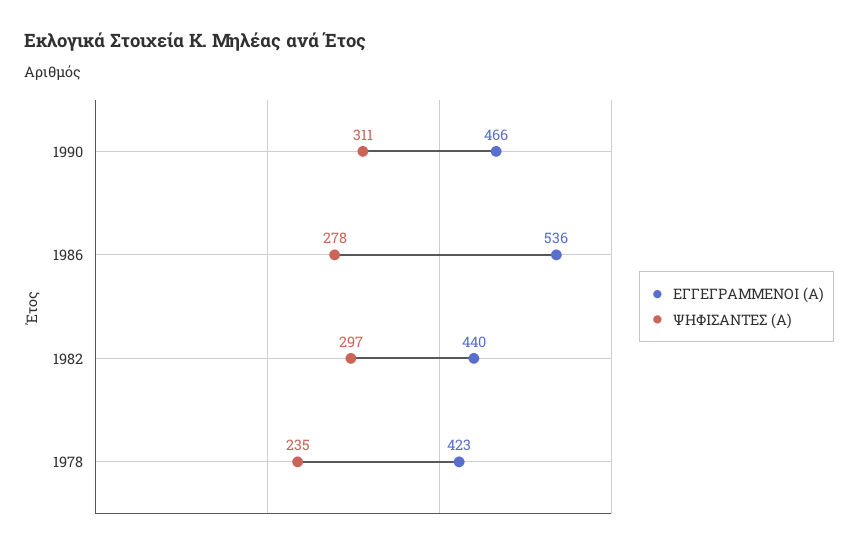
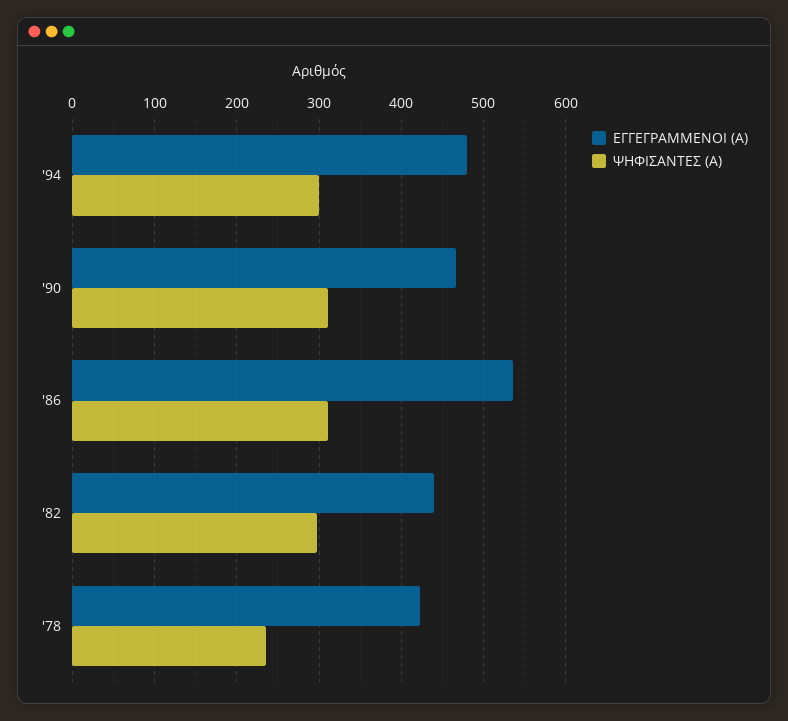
ΨΗΦΙΣΑΝΤΕΣ (Α), 1986: 278 -> 310
ΕΓΓΕΓΡΑΜΜΕΝΟΙ (Α), '94: none -> 480
ΨΗΦΙΣΑΝΤΕΣ (Α), '94: none -> 300

